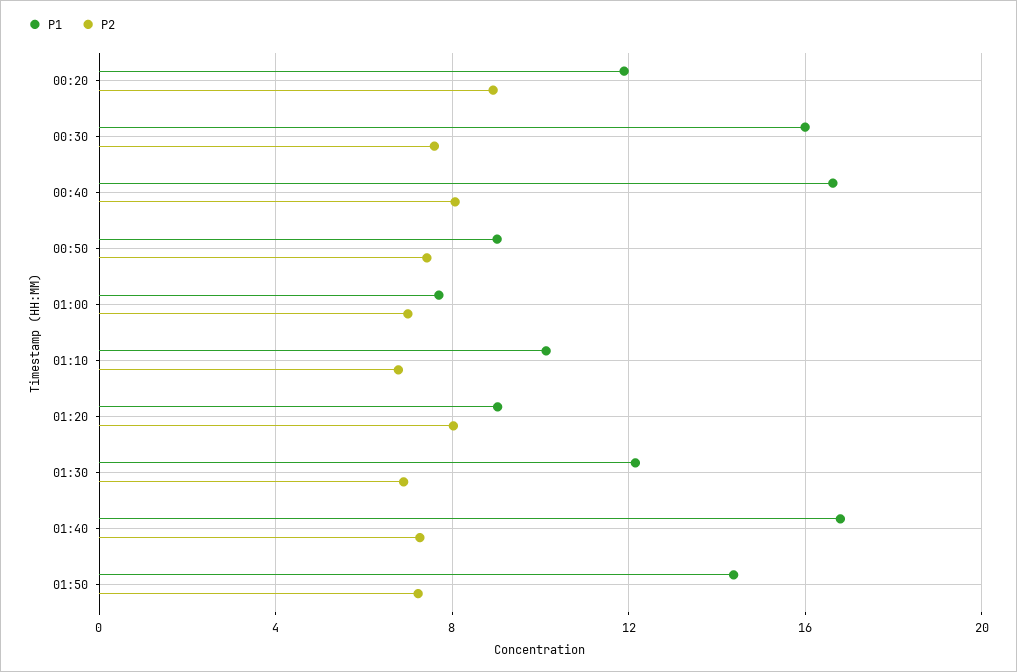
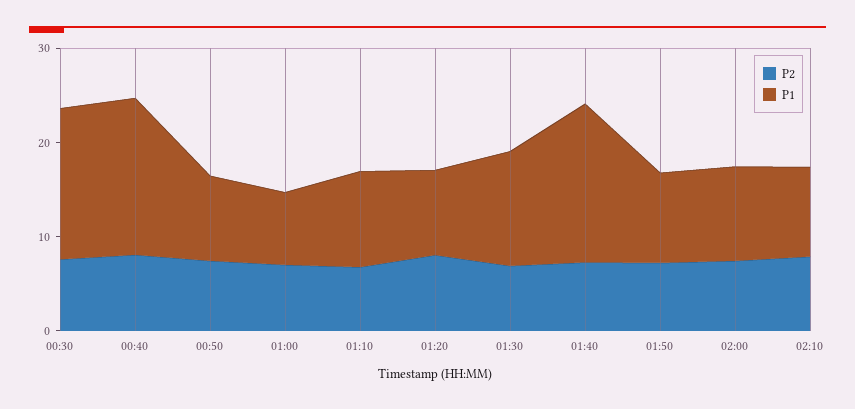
P1, 00:20: 12 -> none
P2, 00:20: 9 -> none
P1, 01:50: 14.5 -> 10
P2, 02:00: none -> 8
P1, 02:00: none -> 10
P2, 02:10: none -> 8
P1, 02:10: none -> 10

